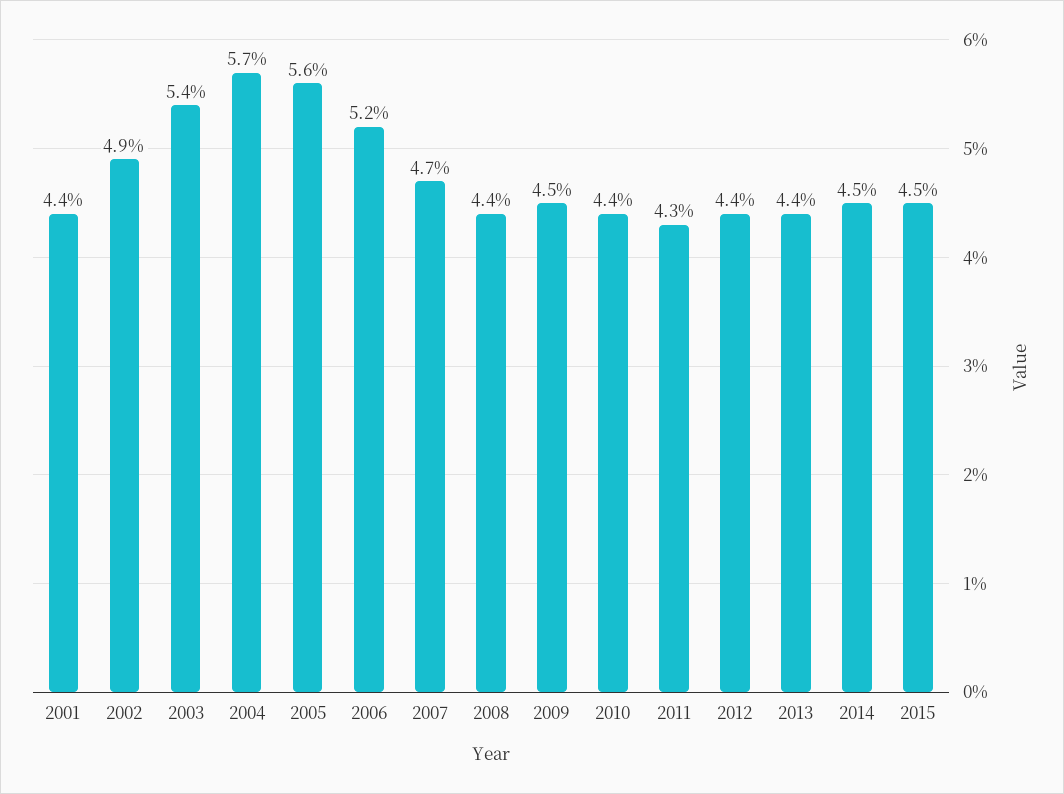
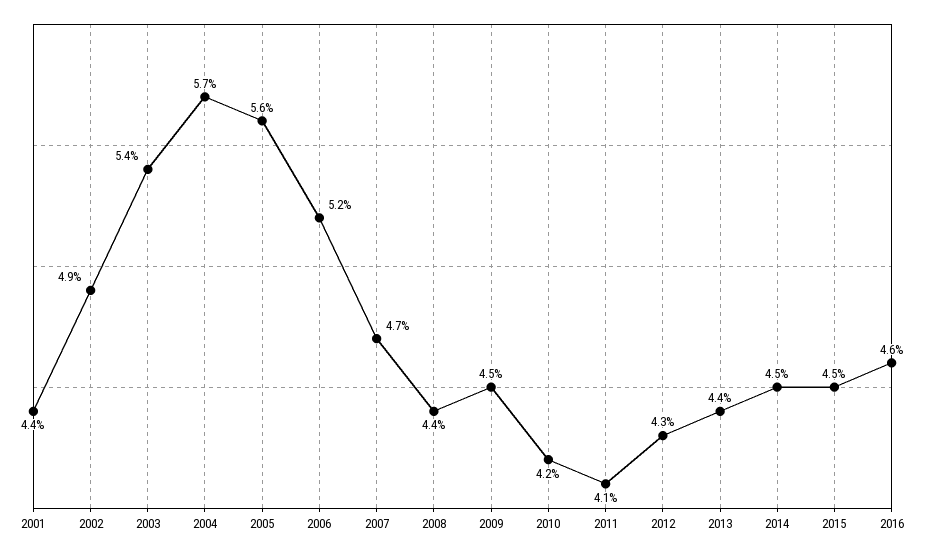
2010: 4.4 -> 4.2
2011: 4.3 -> 4.1
2012: 4.4 -> 4.3
2016: none -> 4.6

